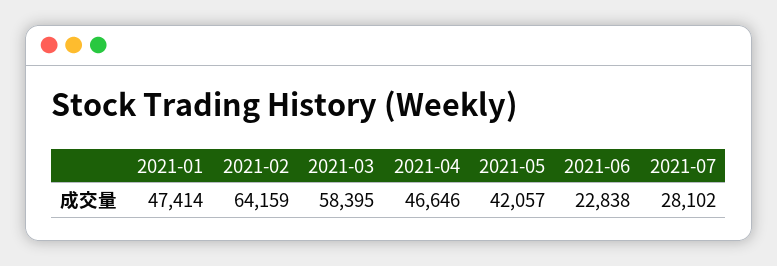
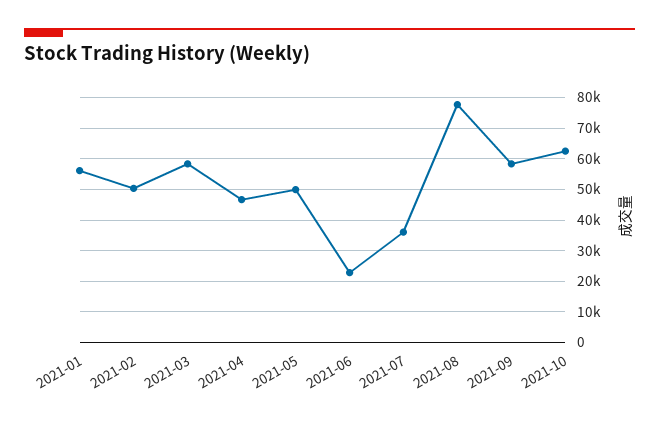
2021-01: 47414 -> 56000
2021-02: 64159 -> 50000
2021-05: 42057 -> 50000
2021-07: 28102 -> 36000
2021-08: none -> 78000
2021-09: none -> 58000
2021-10: none -> 62000

